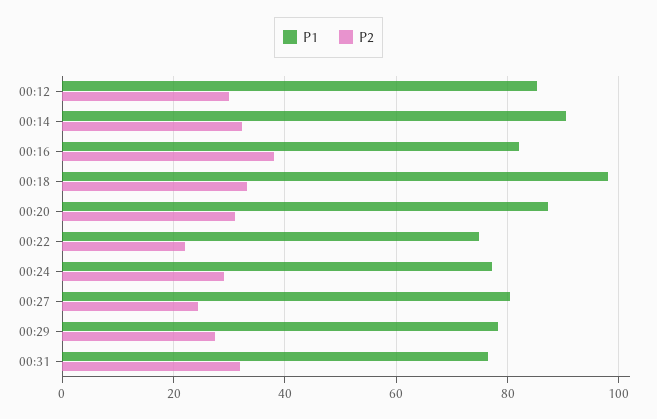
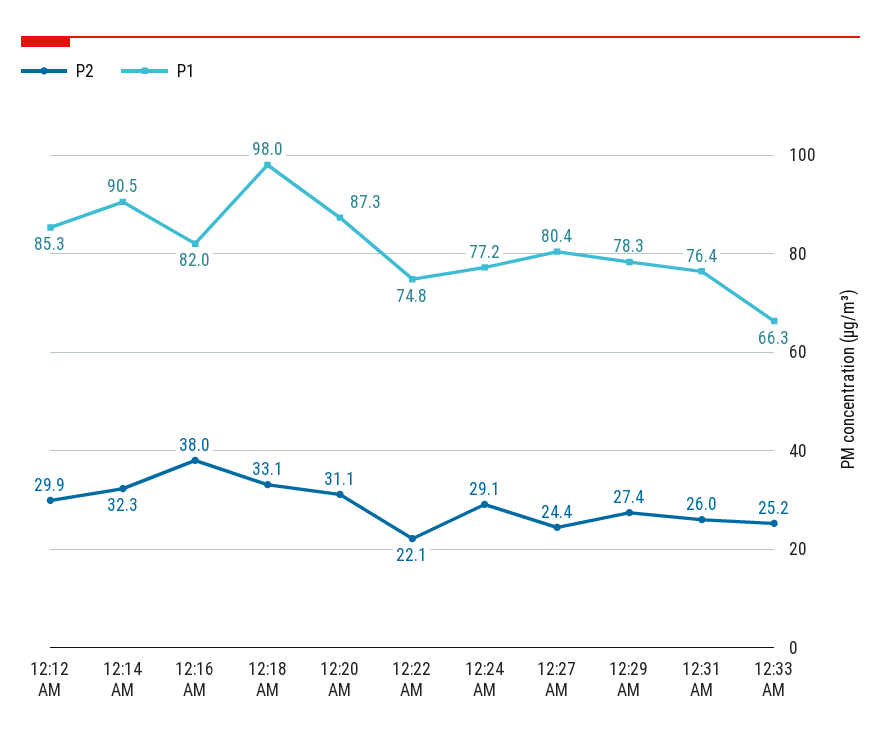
P2, 00:31: 32 -> 26
P2, 12:33 AM: none -> 25.2
P1, 12:33 AM: none -> 66.3

